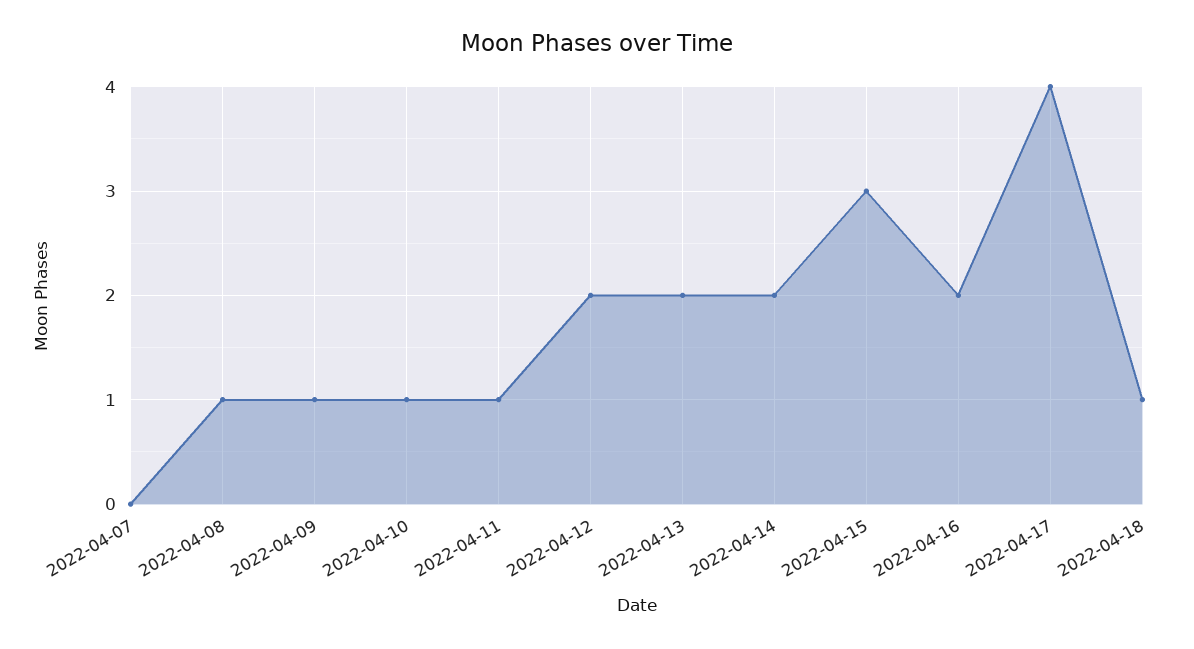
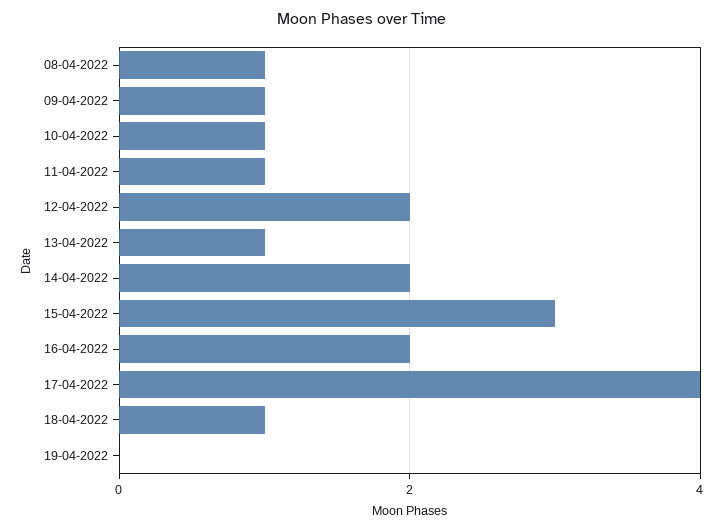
2022-04-07: 0 -> none
2022-04-13: 2 -> 1
19-04-2022: none -> 0

